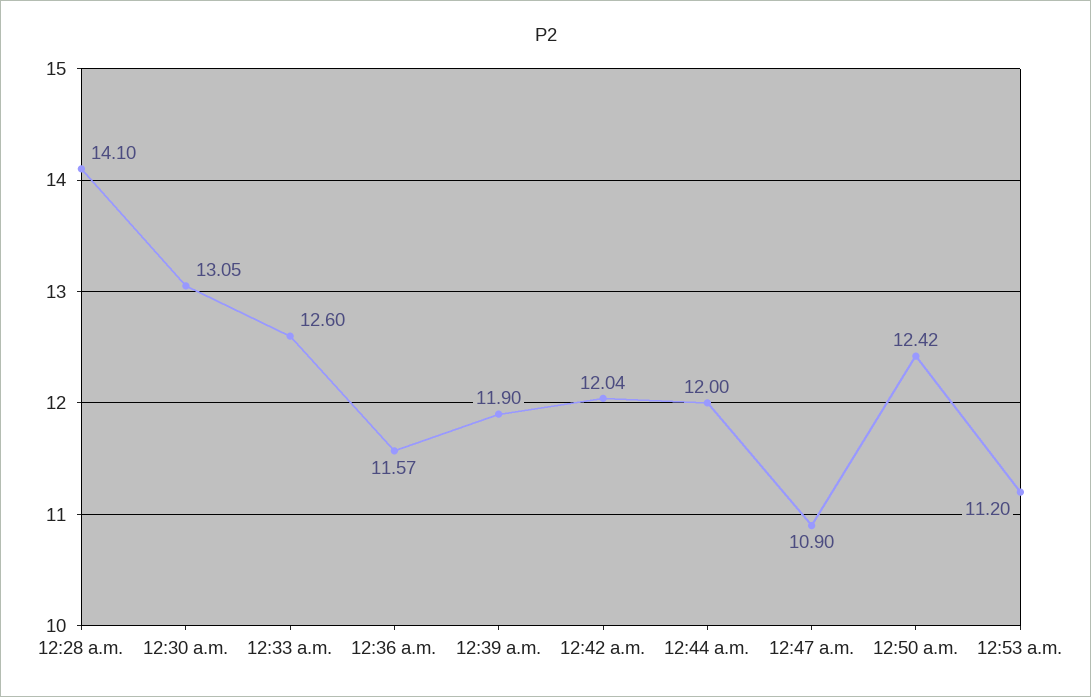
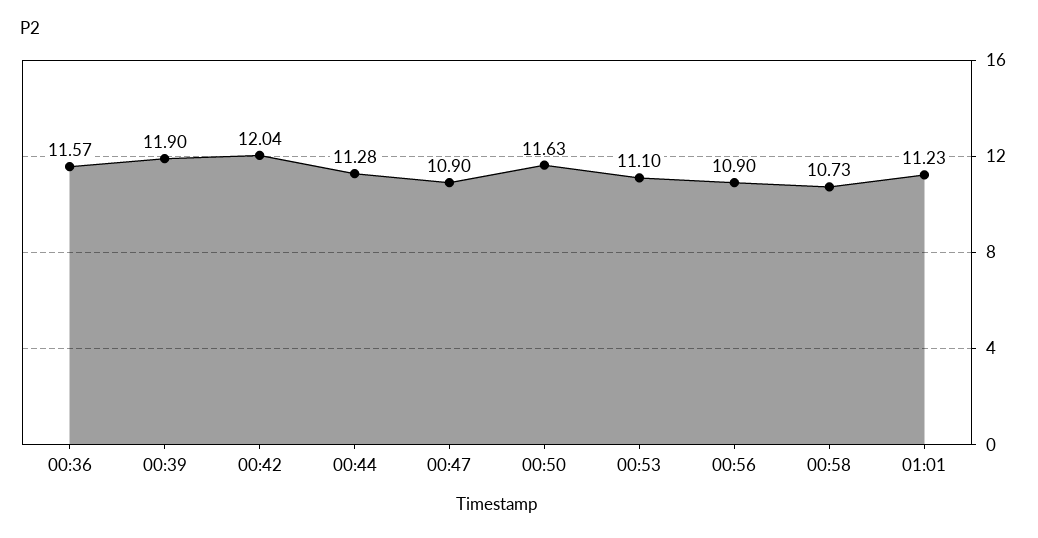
12:28 a.m.: 14.1 -> none
12:30 a.m.: 13.05 -> none
12:33 a.m.: 12.6 -> none
12:44 a.m.: 12 -> 11.28
12:50 a.m.: 12.42 -> 11.63
12:53 a.m.: 11.2 -> 11.1
00:56: none -> 10.9
00:58: none -> 10.73
01:01: none -> 11.23

